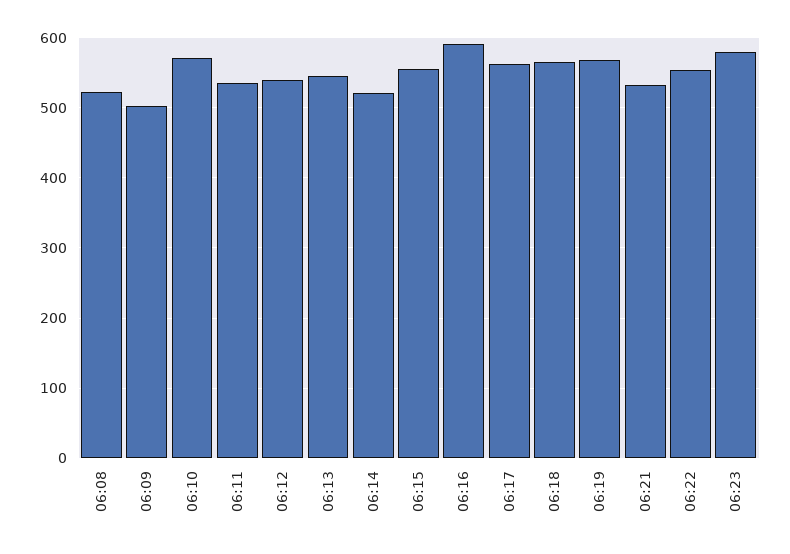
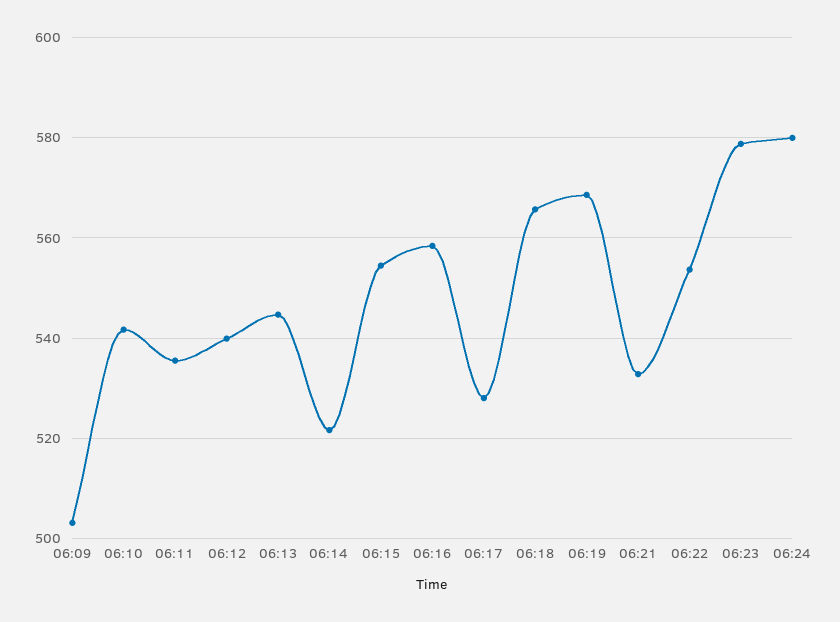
06:08: 520 -> none
06:10: 570 -> 542
06:16: 590 -> 558
06:17: 560 -> 528
06:24: none -> 580

